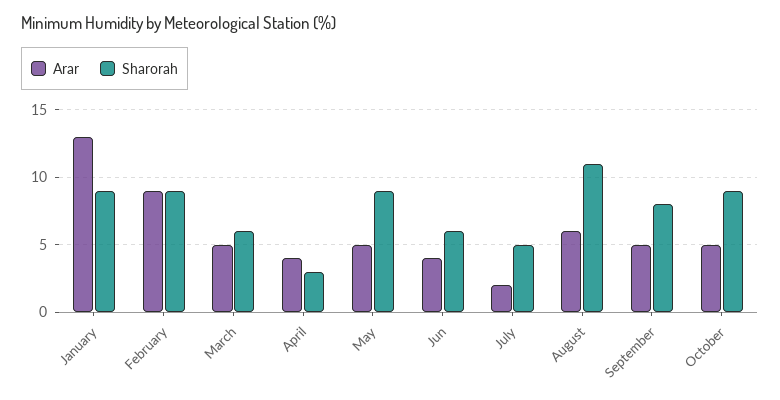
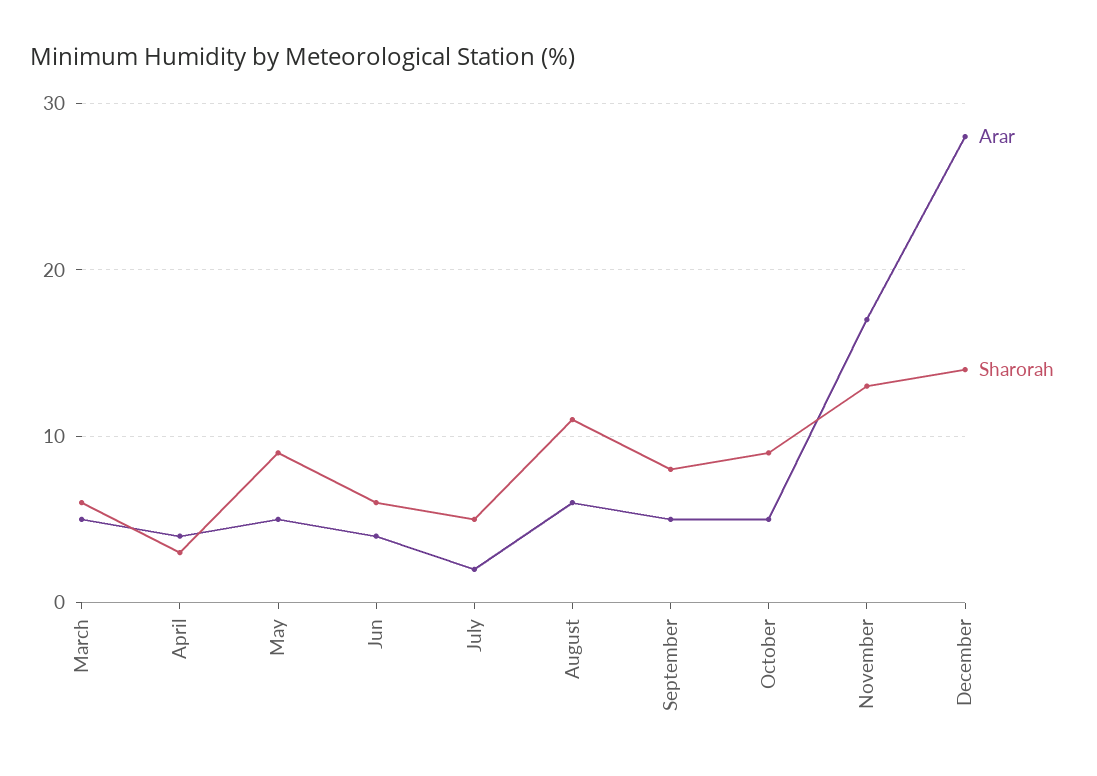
Arar, January: 13 -> none
Sharorah, January: 9 -> none
Arar, February: 9 -> none
Sharorah, February: 9 -> none
Arar, November: none -> 17
Sharorah, November: none -> 13
Arar, December: none -> 28
Sharorah, December: none -> 14

